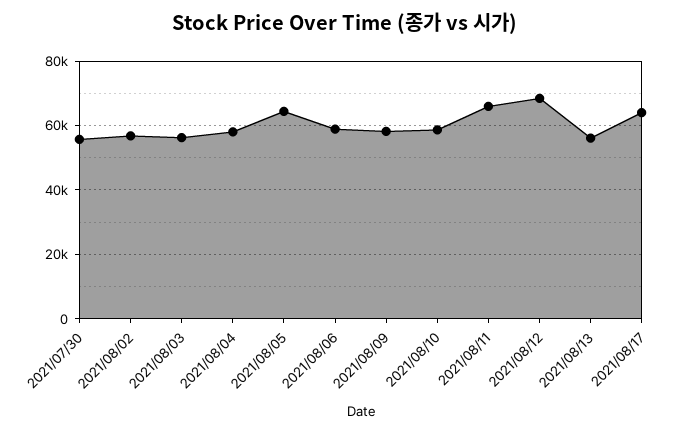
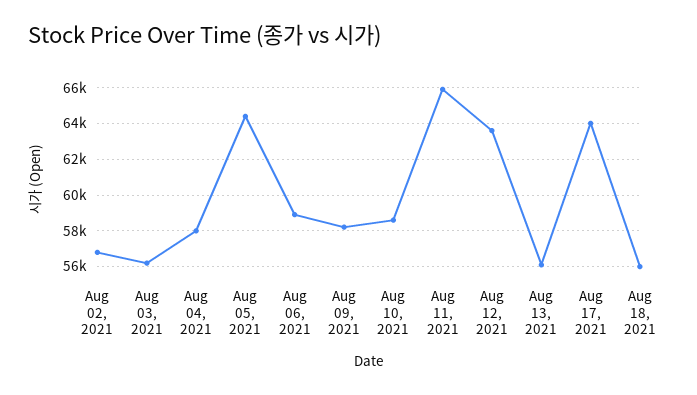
2021/07/30: 56000 -> none
2021/08/12: 68000 -> 63500
Aug 18, 2021: none -> 56000

